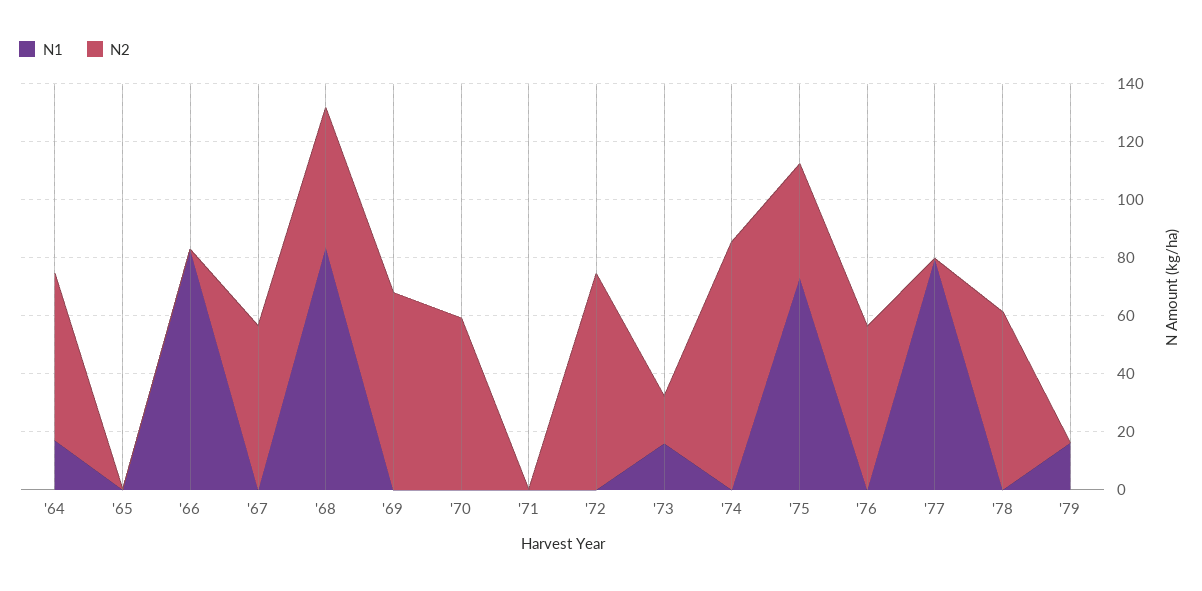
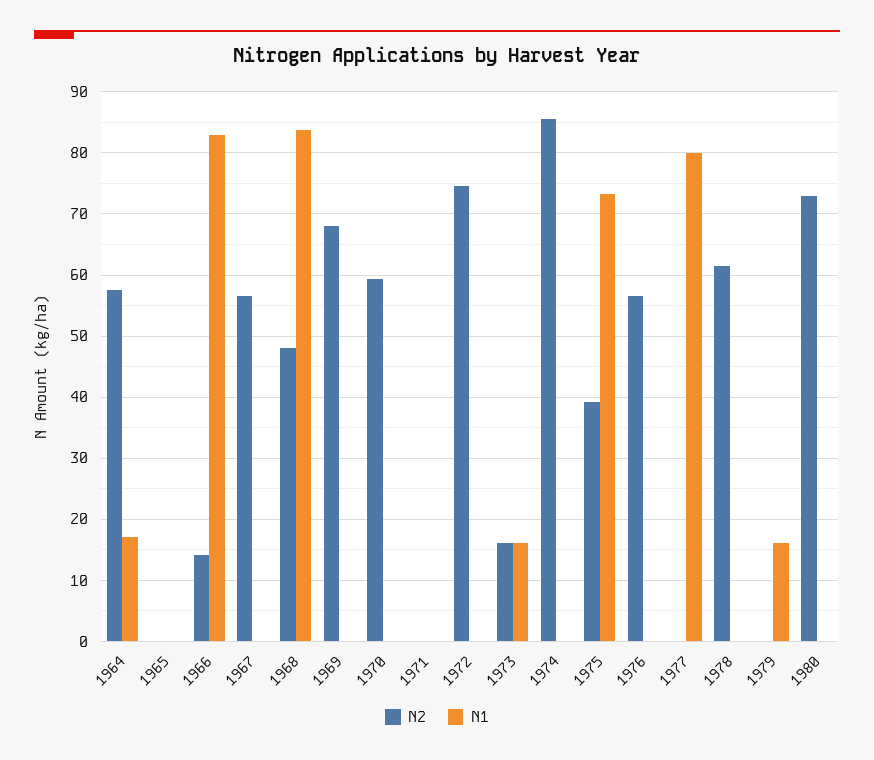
N2, '66: 0 -> 14
N2, 1980: none -> 73
N1, 1980: none -> 0

